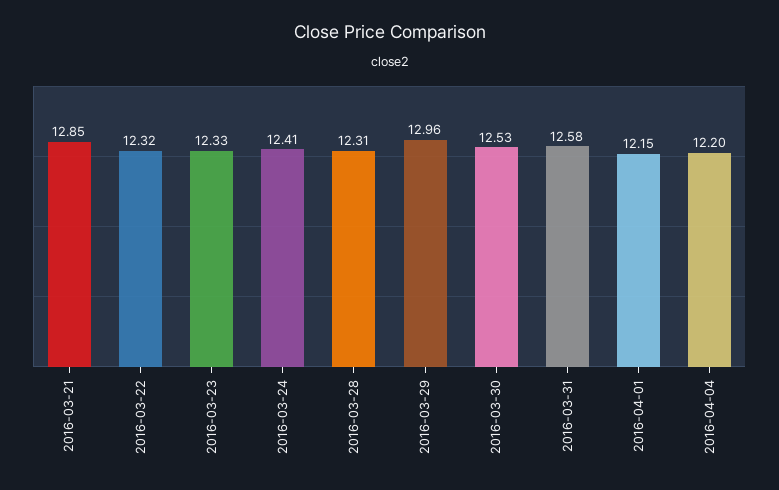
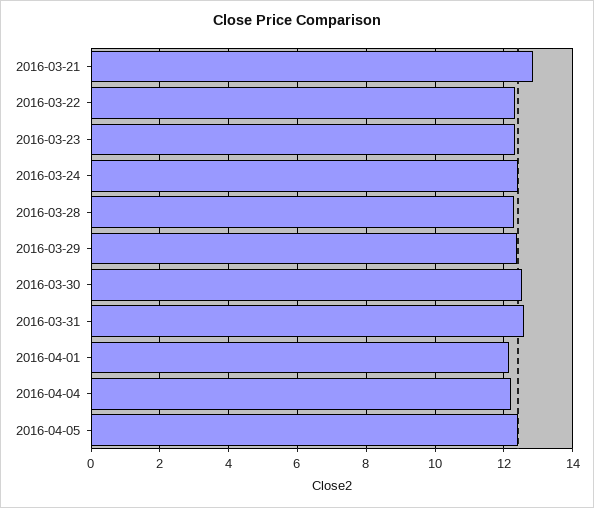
2016-03-29: 12.96 -> 12.4
2016-04-05: none -> 12.4

